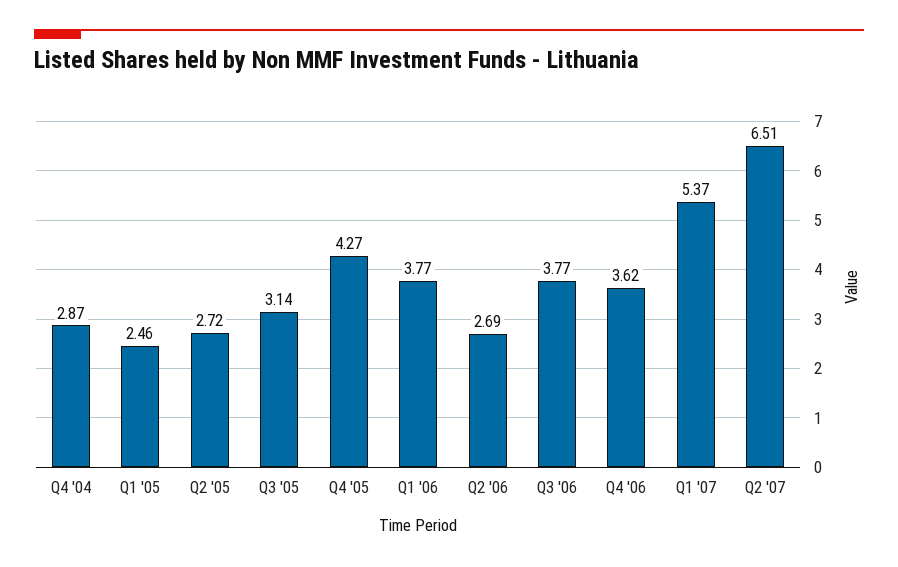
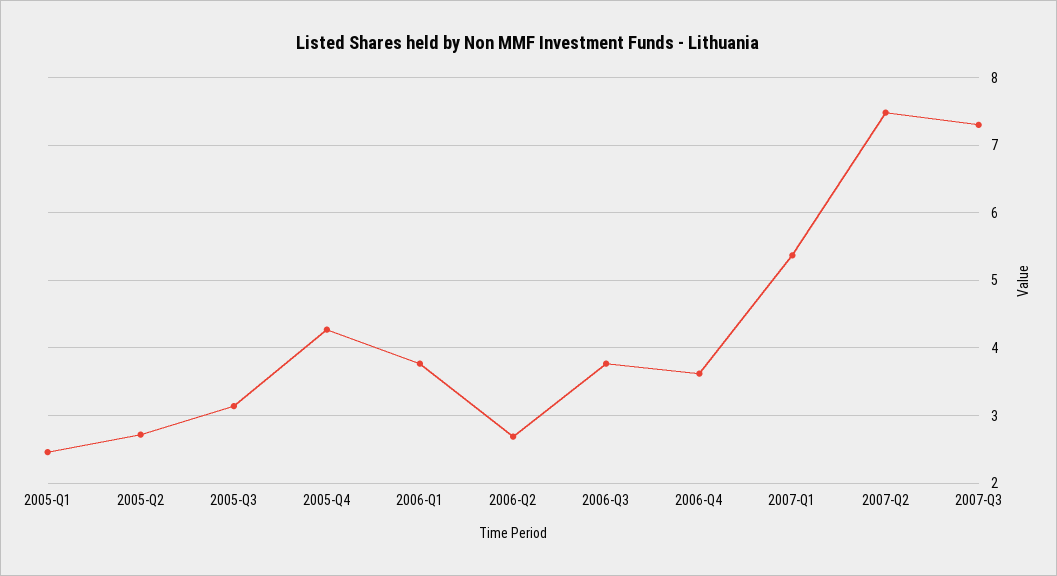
Q4 '04: 2.87 -> none
Q2 '07: 6.51 -> 7.5
2007-Q3: none -> 7.3

